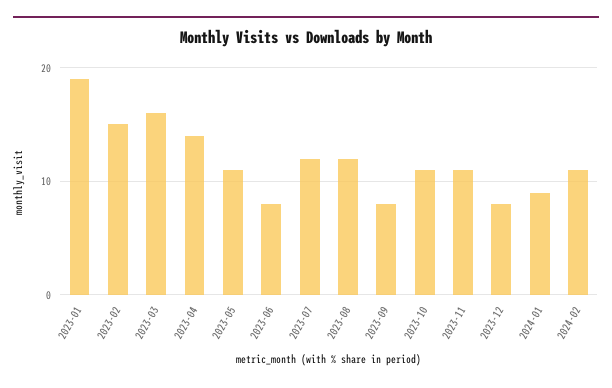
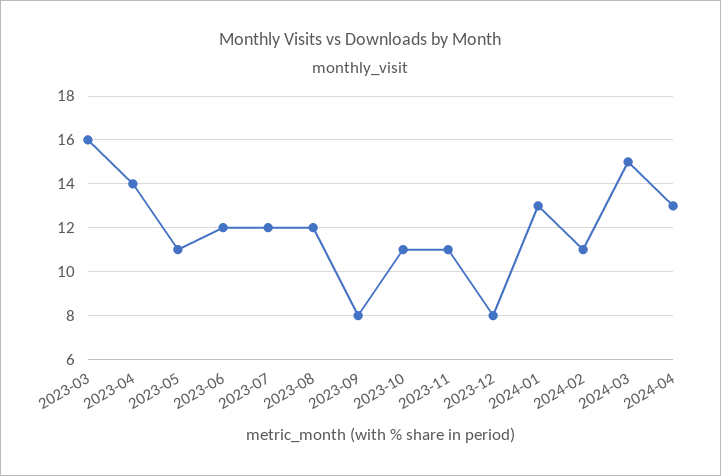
2023-01: 19 -> none
2023-02: 15 -> none
2023-06: 8 -> 12
2024-01: 9 -> 13
2024-03: none -> 15
2024-04: none -> 13

